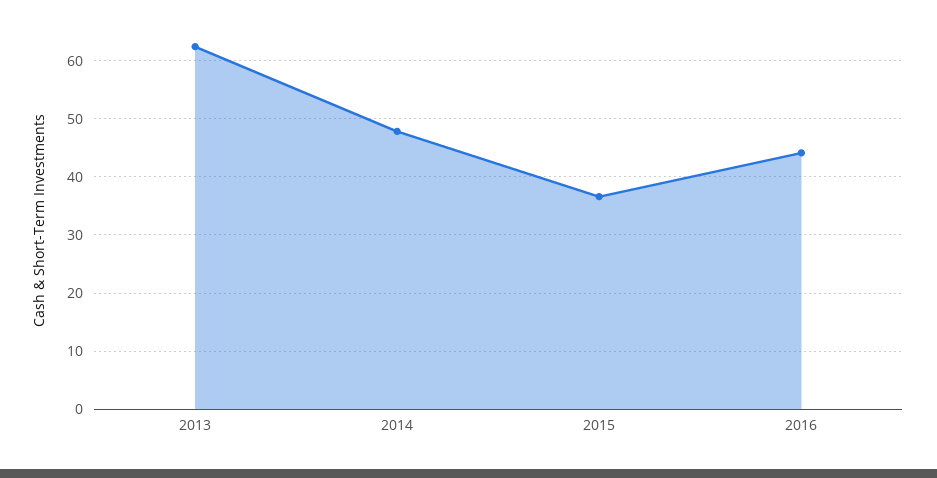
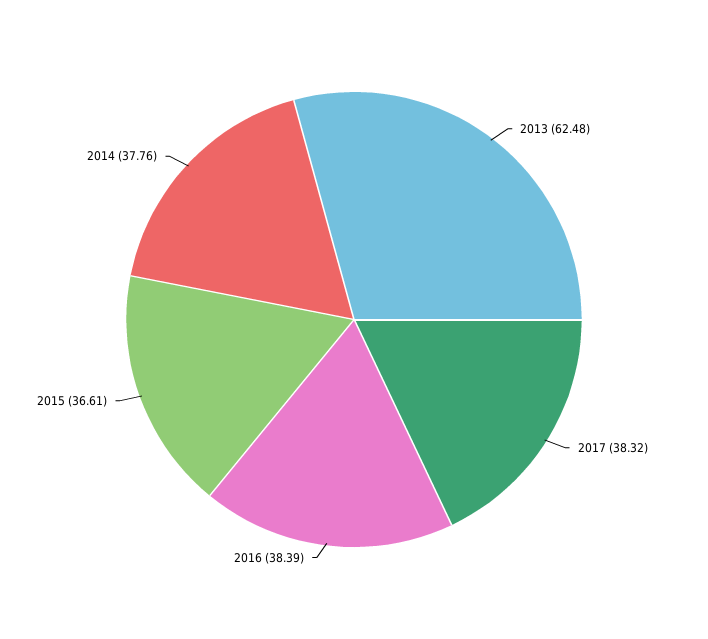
2014: 48 -> 37.76
2016: 44 -> 38.39
2017: none -> 38.32

